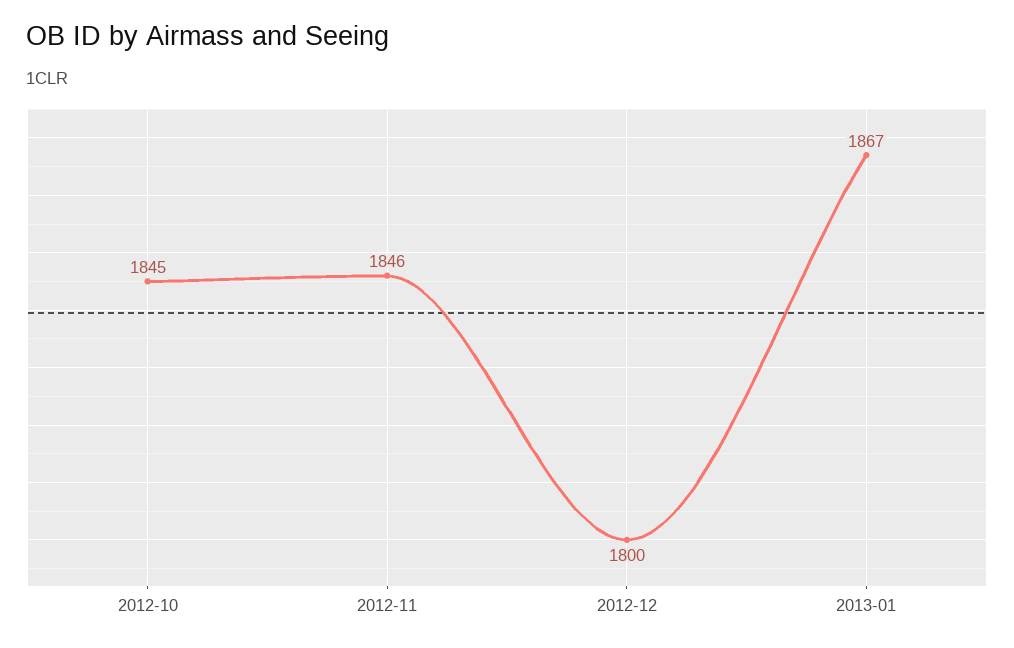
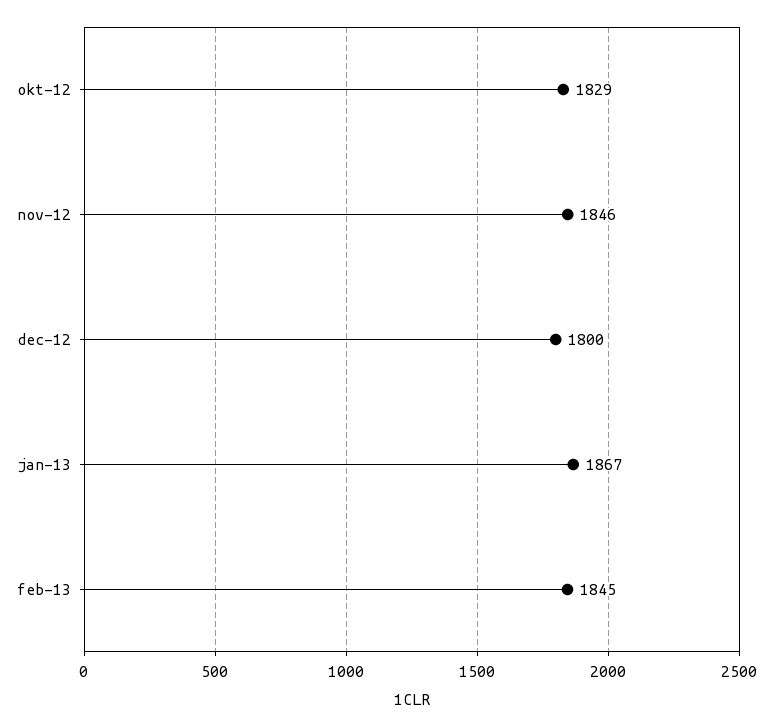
2012-10: 1845 -> 1829
feb-13: none -> 1845

